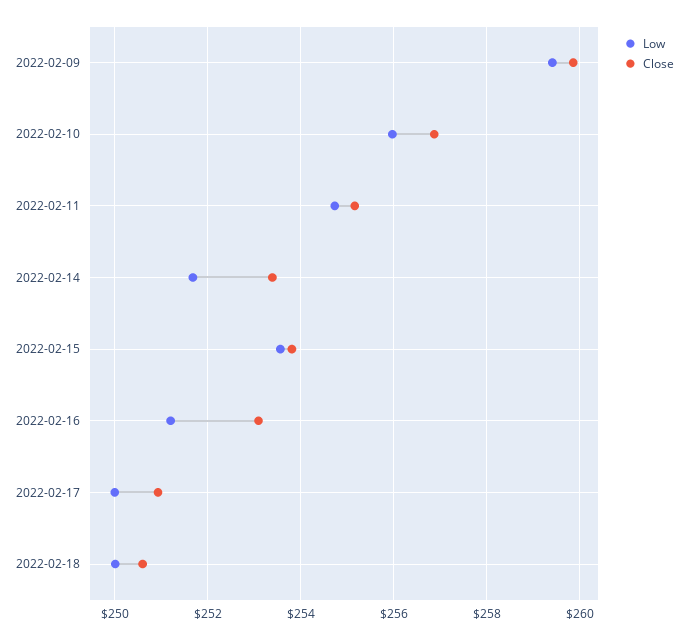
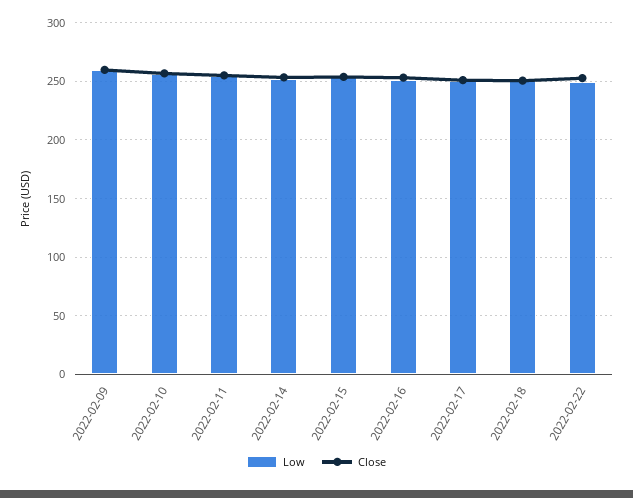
Low, 2022-02-22: none -> 250
Close, 2022-02-22: none -> 250

